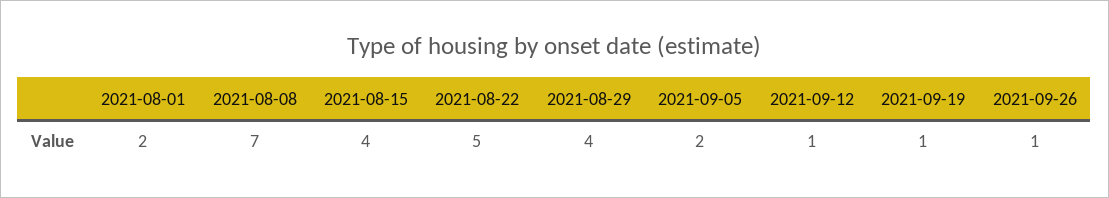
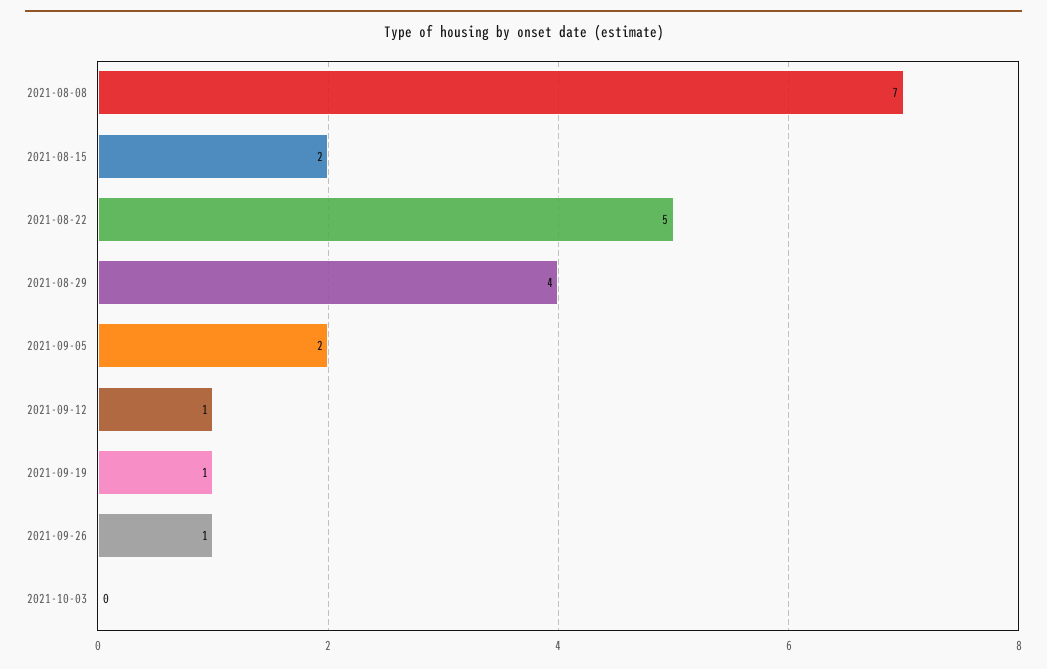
2021-08-01: 2 -> none
2021-08-15: 4 -> 2
2021-10-03: none -> 0

